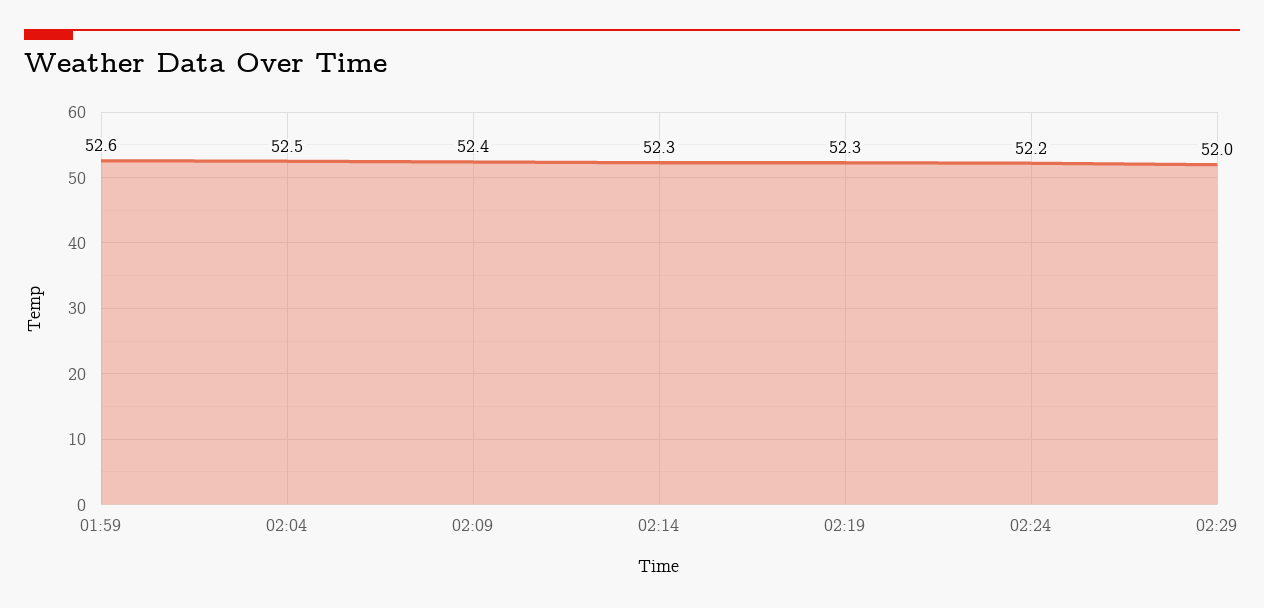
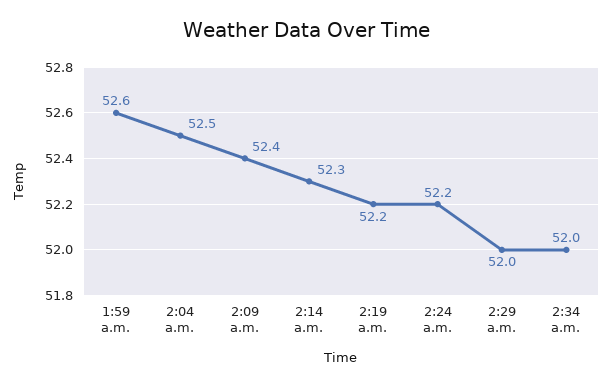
02:19: 52.3 -> 52.2
2:34 a.m.: none -> 52

